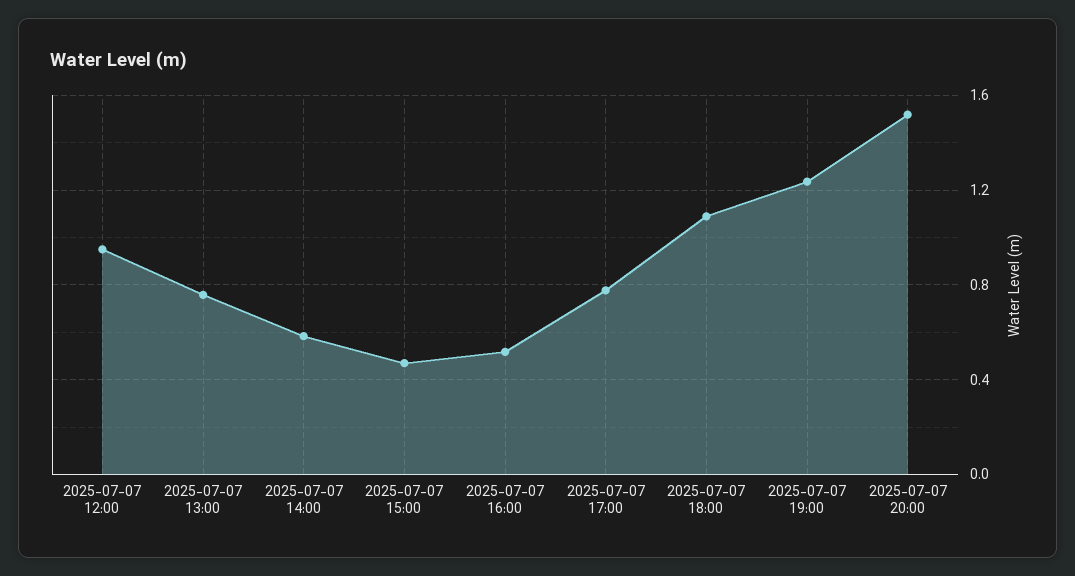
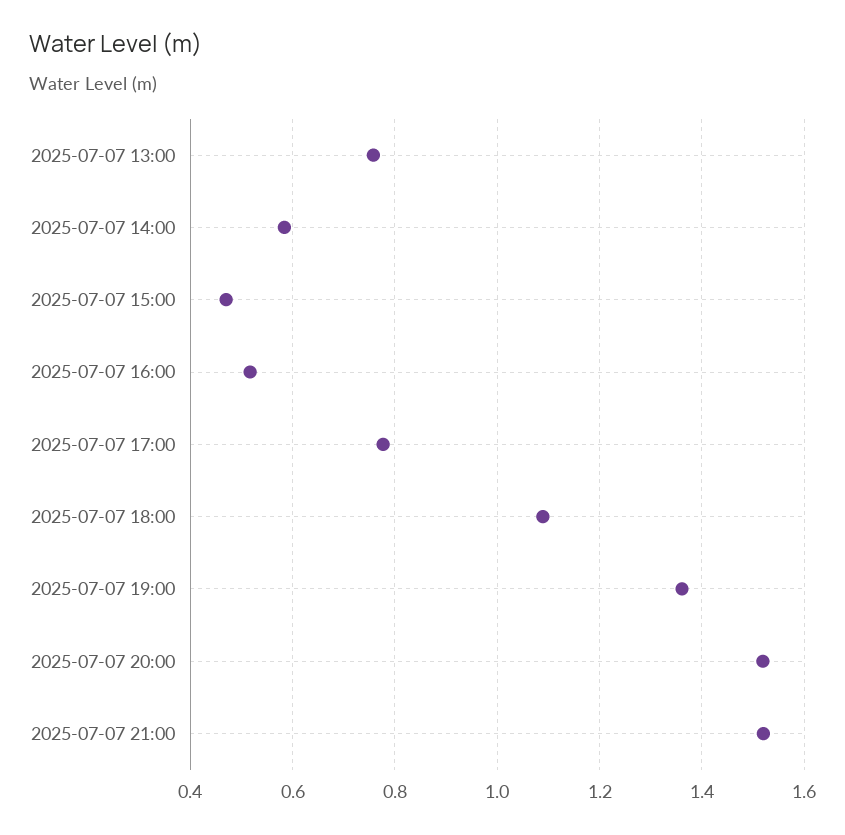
2025-07-07 12:00: 0.95 -> none
2025-07-07 19:00: 1.25 -> 1.36
2025-07-07 21:00: none -> 1.52

